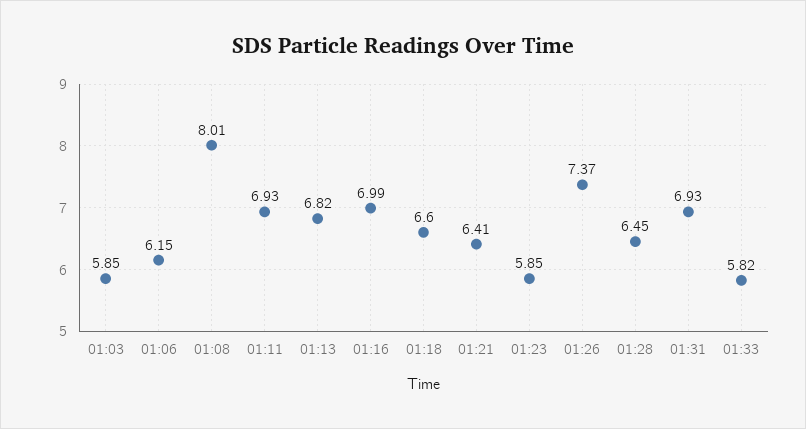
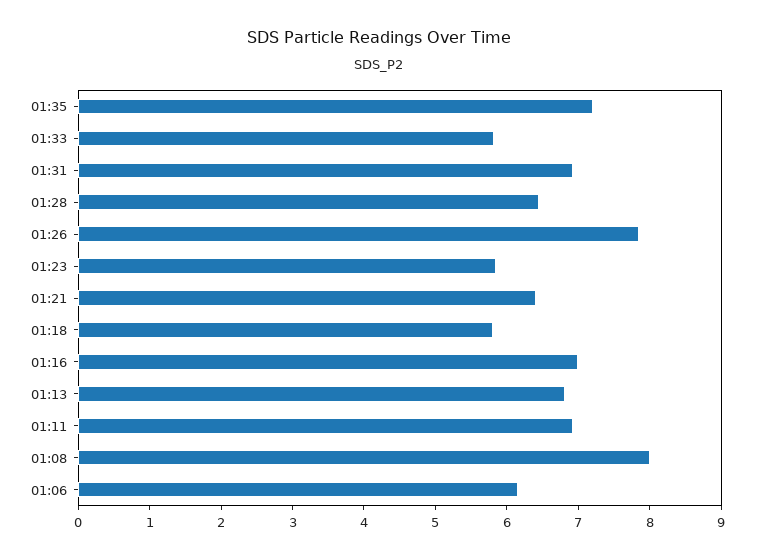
01:03: 5.85 -> none
01:18: 6.6 -> 5.8
01:26: 7.37 -> 7.8
01:35: none -> 7.2

